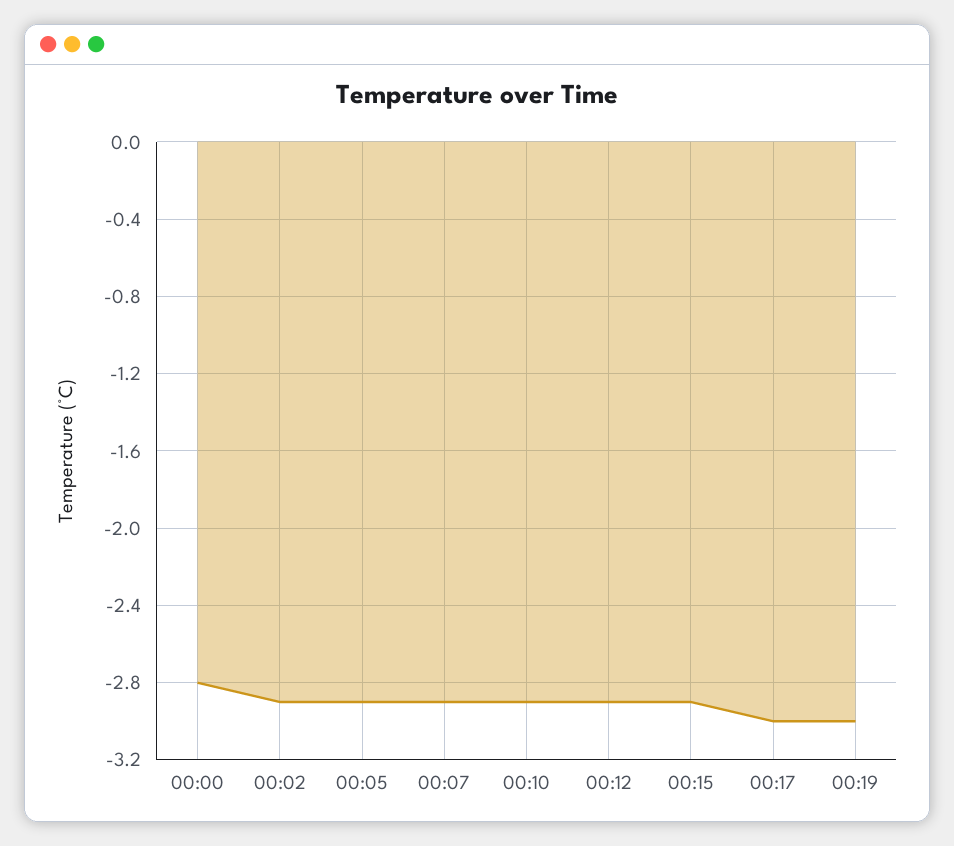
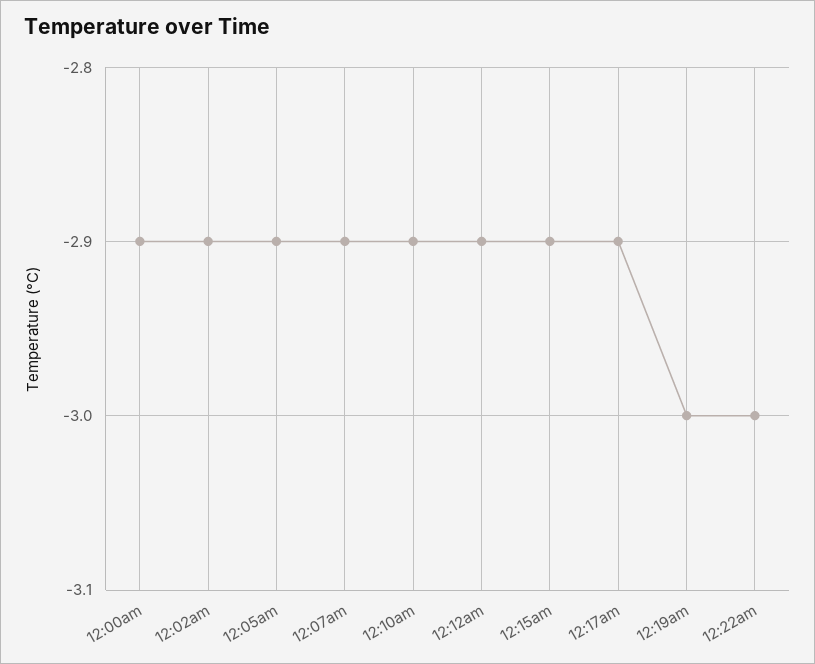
00:00: -2.8 -> -2.9
00:17: -3 -> -2.9
12:22am: none -> -3

